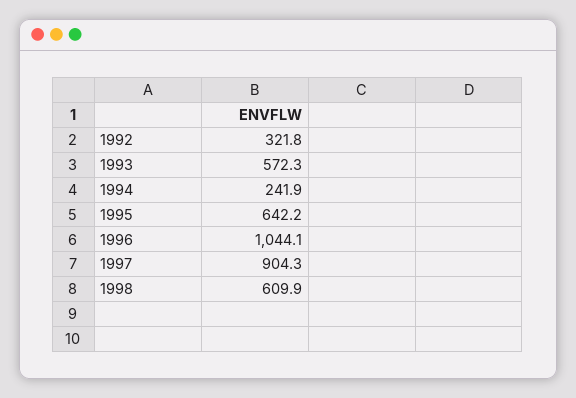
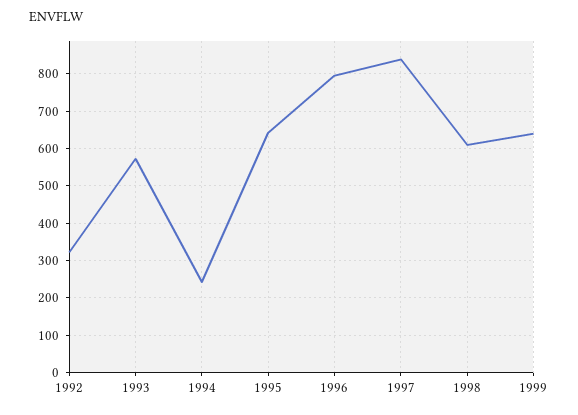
1996: 1044.1 -> 800
1997: 904.3 -> 840
1999: none -> 640

